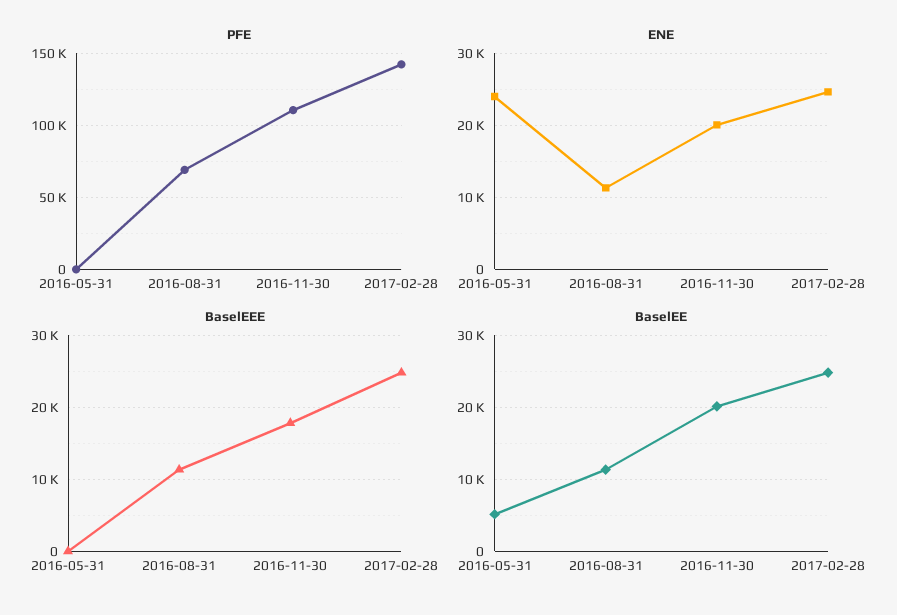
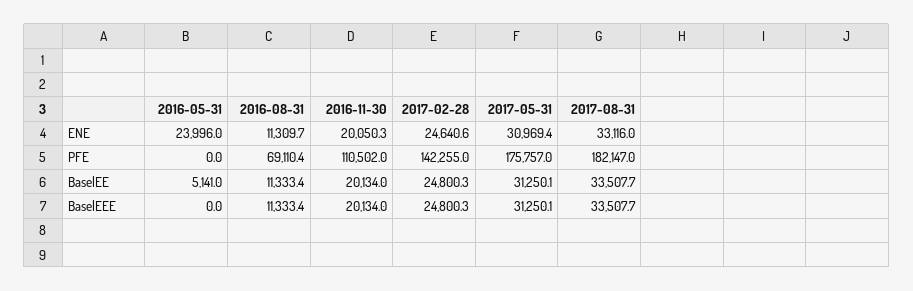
BaselEEE, 2016-11-30: 18000 -> 20134
ENE, 2017-05-31: none -> 30969.4
ENE, 2017-08-31: none -> 33116
PFE, 2017-05-31: none -> 175757
PFE, 2017-08-31: none -> 182147
BaselEE, 2017-05-31: none -> 31250.1
BaselEE, 2017-08-31: none -> 33507.7
BaselEEE, 2017-05-31: none -> 31250.1
BaselEEE, 2017-08-31: none -> 33507.7

